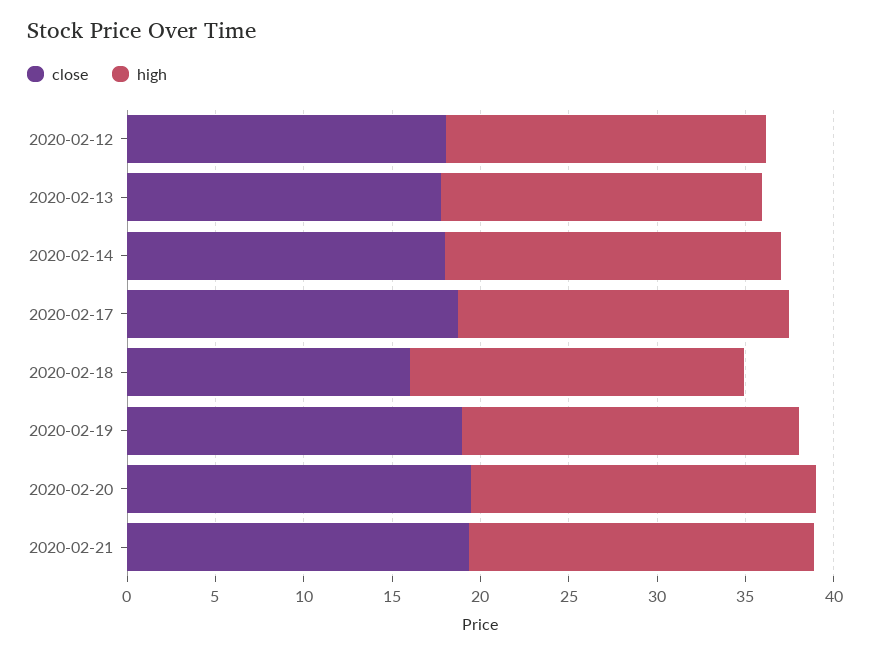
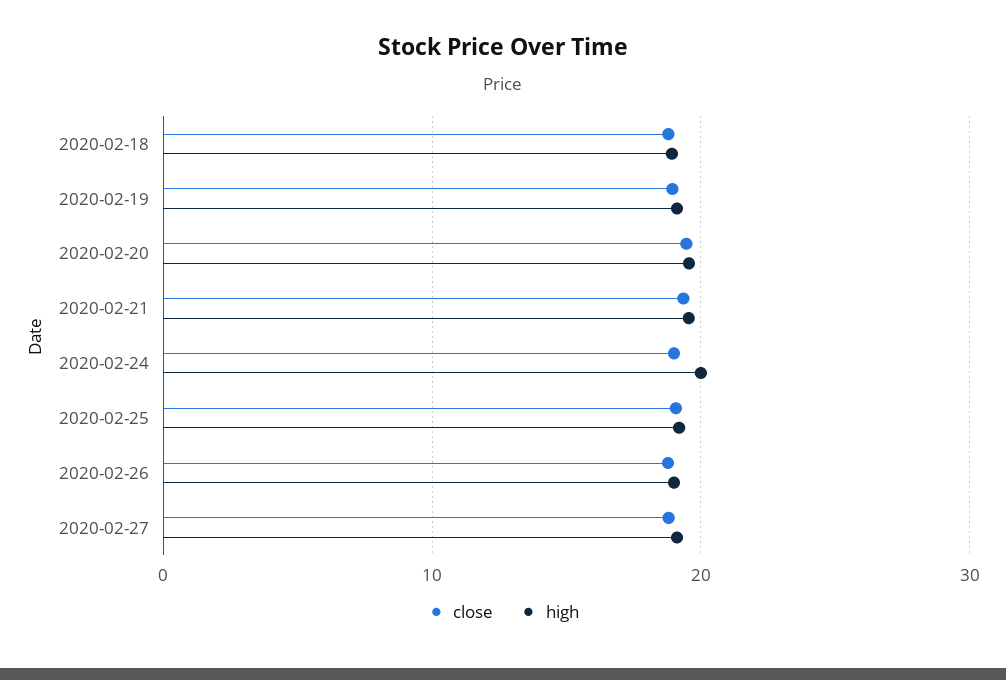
close, 2020-02-12: 18 -> none
high, 2020-02-12: 18 -> none
close, 2020-02-13: 18 -> none
high, 2020-02-13: 18 -> none
close, 2020-02-14: 18 -> none
high, 2020-02-14: 19 -> none
close, 2020-02-17: 19 -> none
high, 2020-02-17: 19 -> none
close, 2020-02-18: 16 -> 19
close, 2020-02-24: none -> 19
high, 2020-02-24: none -> 20
close, 2020-02-25: none -> 19
high, 2020-02-25: none -> 19
close, 2020-02-26: none -> 19
high, 2020-02-26: none -> 19
close, 2020-02-27: none -> 19
high, 2020-02-27: none -> 19

